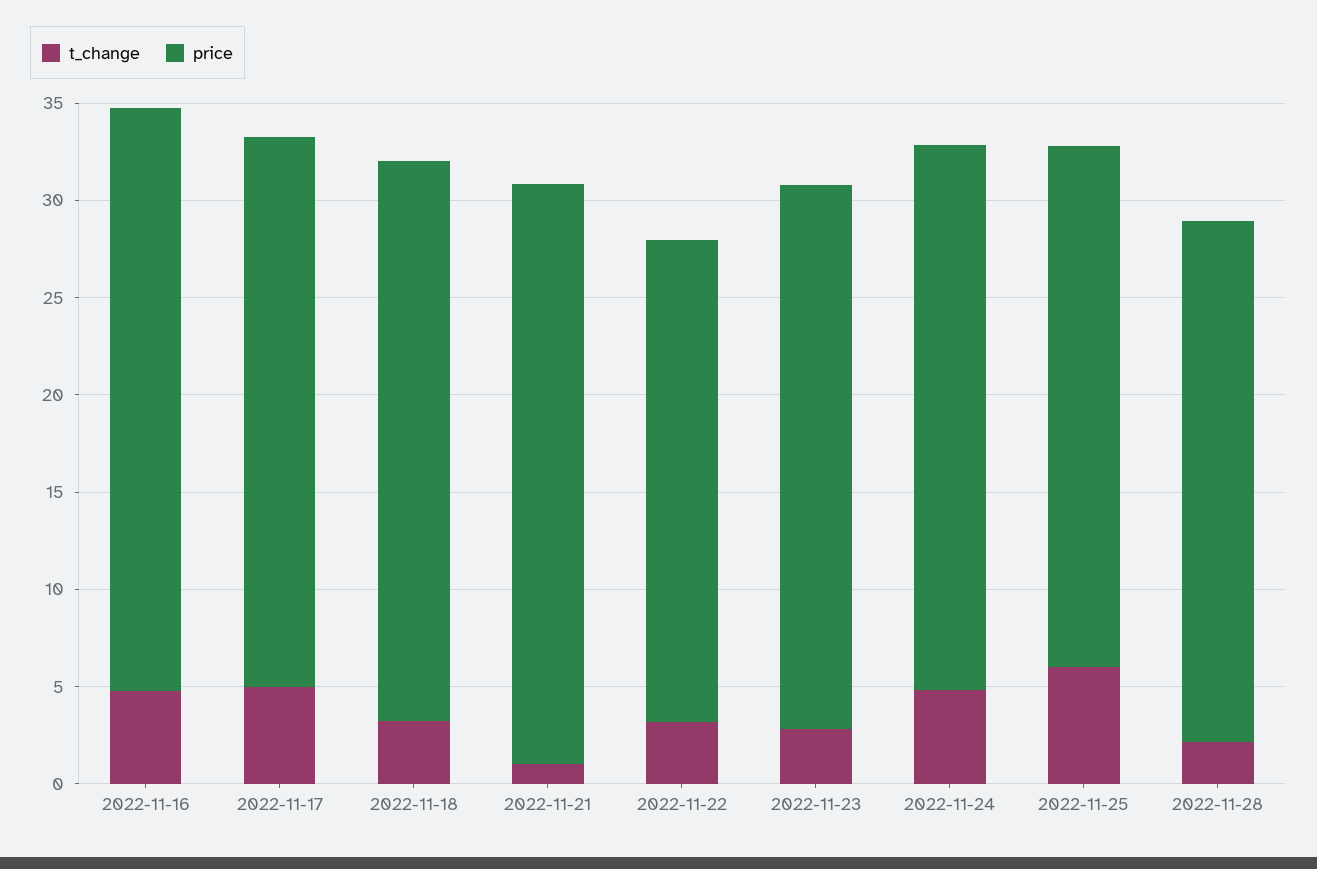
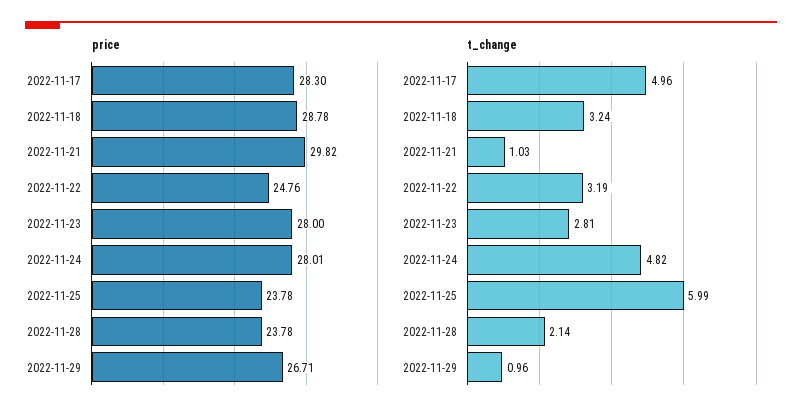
t_change, 2022-11-16: 5 -> none
price, 2022-11-16: 30 -> none
price, 2022-11-25: 27 -> 23.78
price, 2022-11-28: 27 -> 23.78
price, 2022-11-29: none -> 26.71
t_change, 2022-11-29: none -> 0.96

